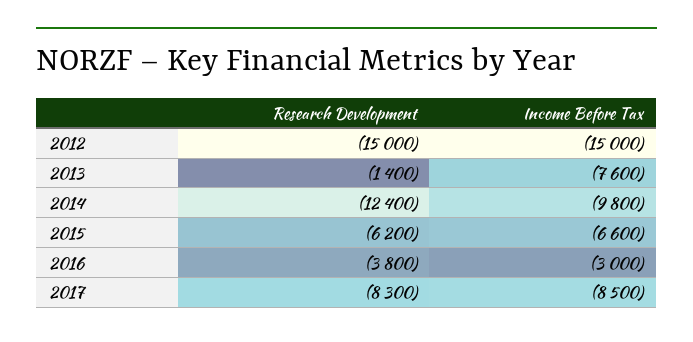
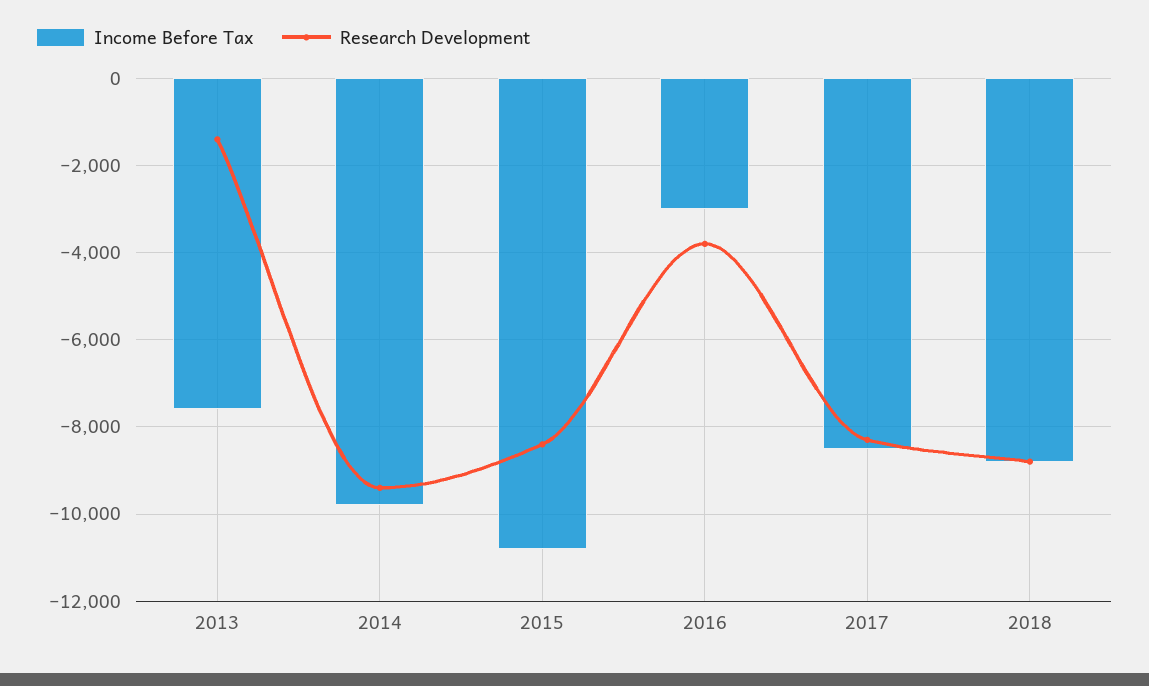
Research Development, 2012: -15000 -> none
Income Before Tax, 2012: -15000 -> none
Research Development, 2014: -12400 -> -9400
Research Development, 2015: -6200 -> -8400
Income Before Tax, 2015: -6600 -> -10800
Income Before Tax, 2018: none -> -8800
Research Development, 2018: none -> -8800

